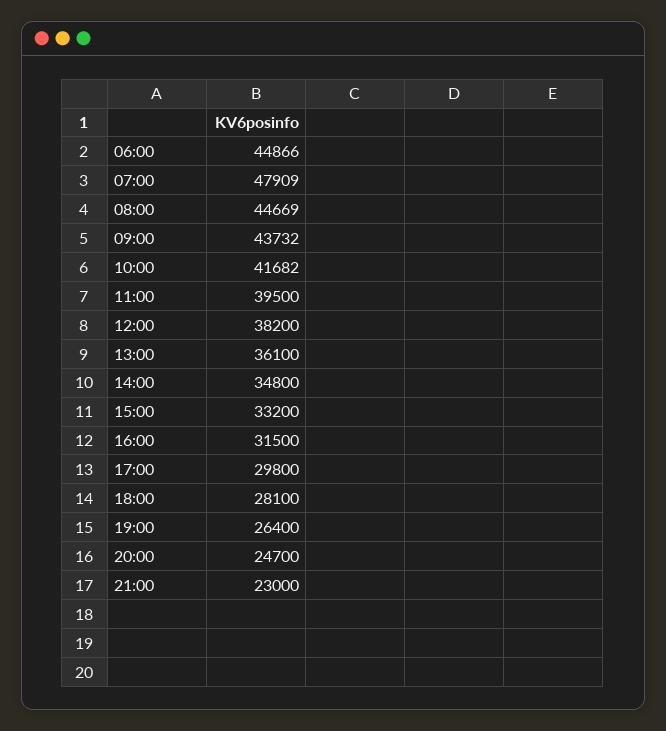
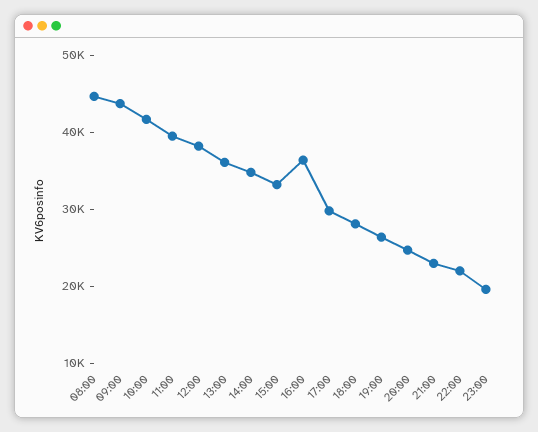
06:00: 44866 -> none
07:00: 47909 -> none
16:00: 31500 -> 36000
22:00: none -> 22000
23:00: none -> 20000

